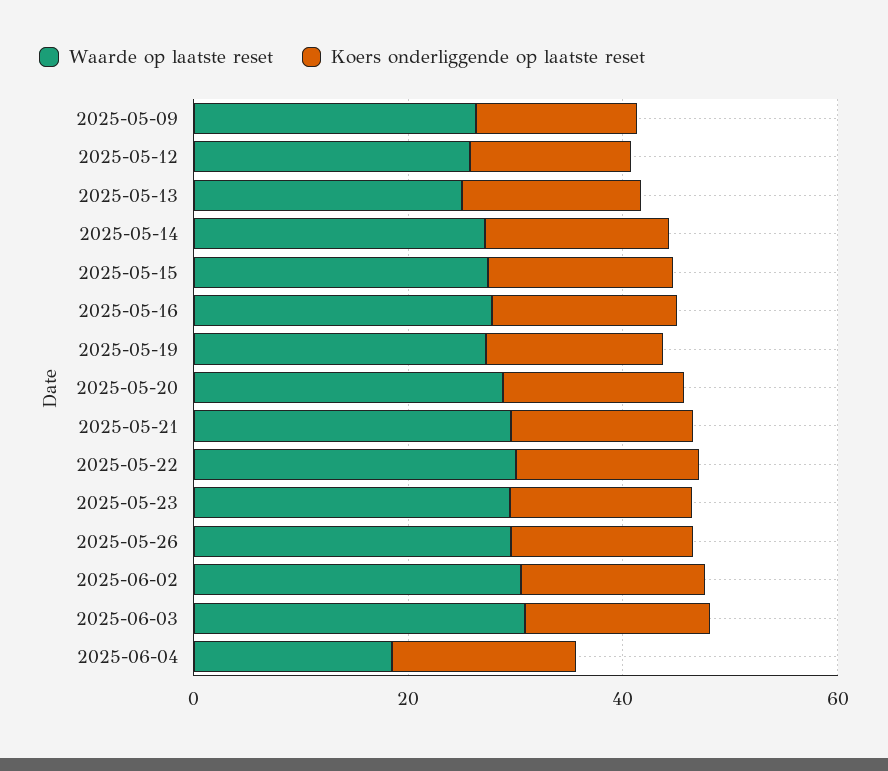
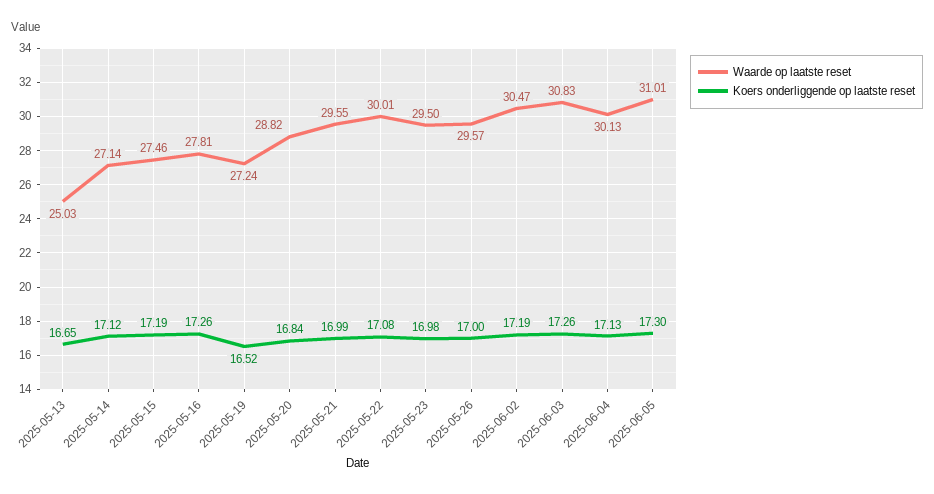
Waarde op laatste reset, 2025-05-09: 25 -> none
Koers onderliggende op laatste reset, 2025-05-09: 15 -> none
Waarde op laatste reset, 2025-05-12: 25 -> none
Koers onderliggende op laatste reset, 2025-05-12: 15 -> none
Waarde op laatste reset, 2025-06-04: 20 -> 30.13
Waarde op laatste reset, 2025-06-05: none -> 31.01
Koers onderliggende op laatste reset, 2025-06-05: none -> 17.3

